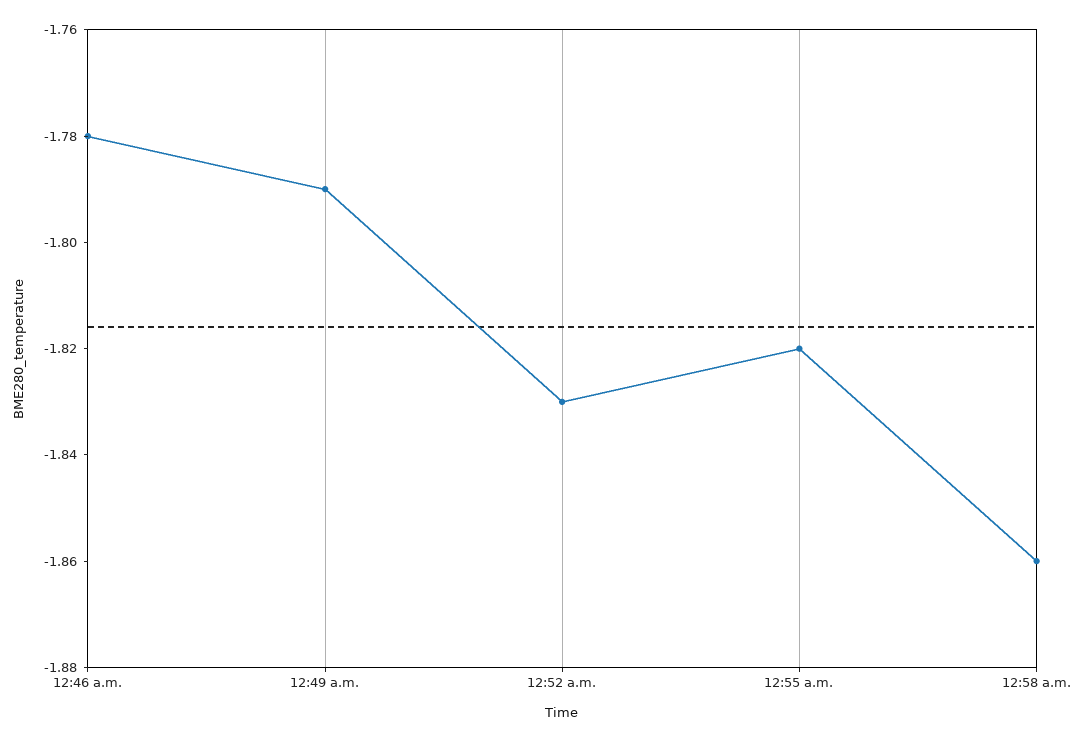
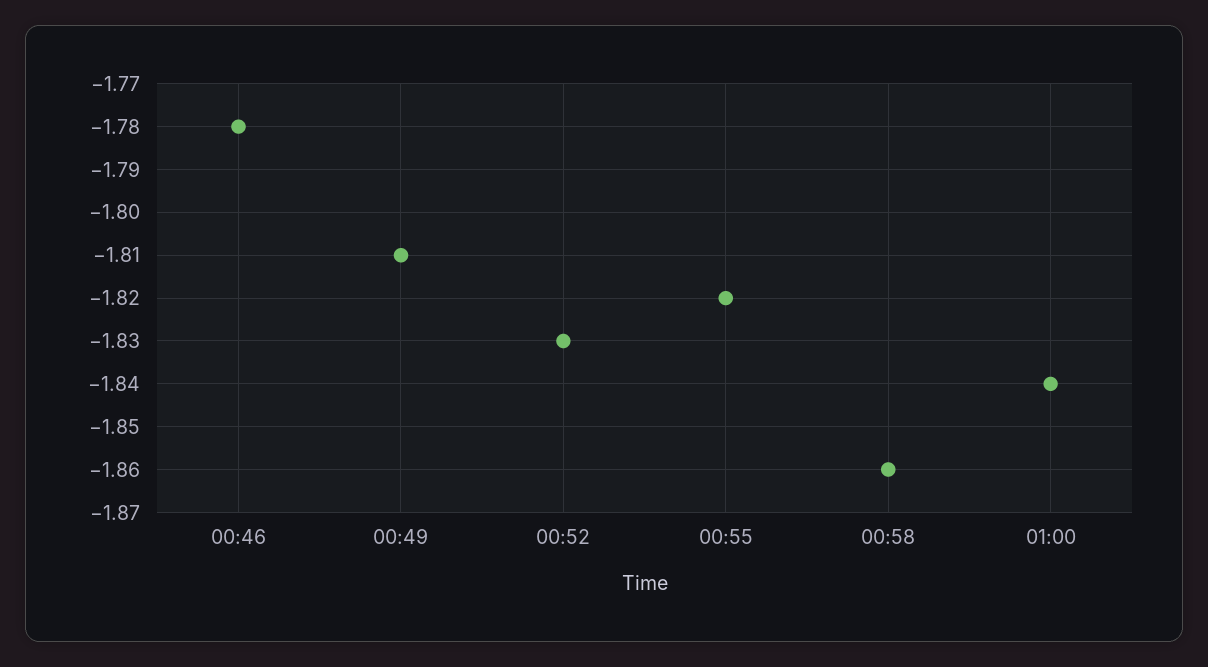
12:49 a.m.: -1.79 -> -1.81
01:00: none -> -1.84

